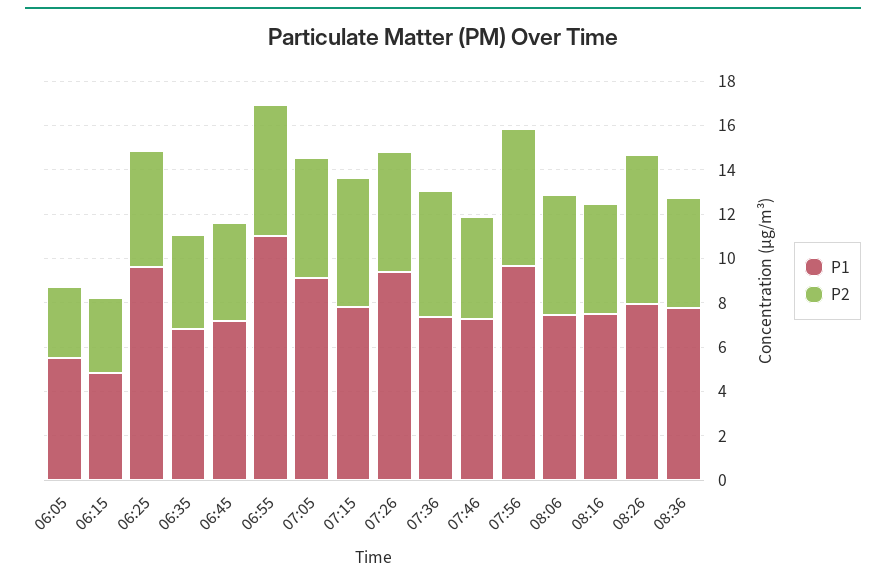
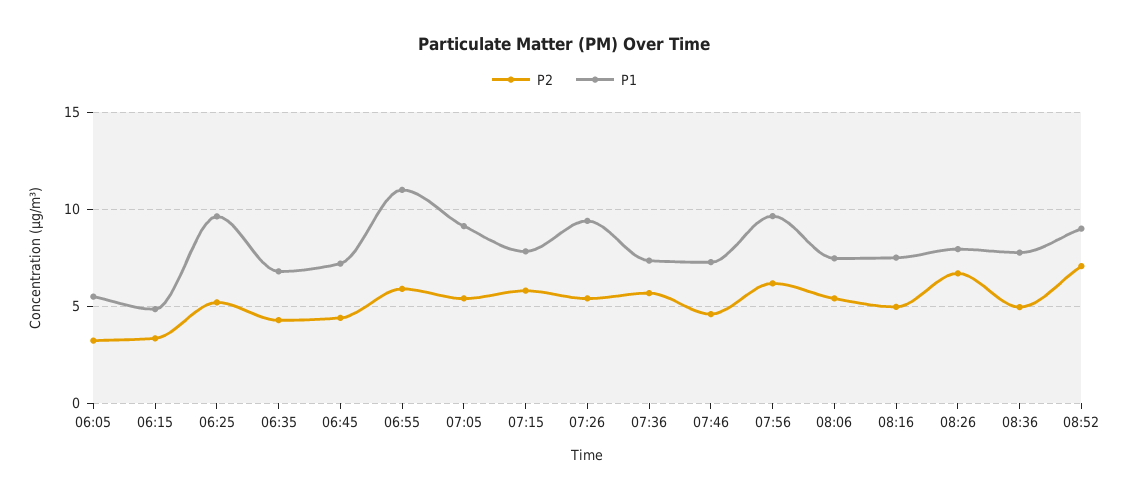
P2, 08:52: none -> 7
P1, 08:52: none -> 9

